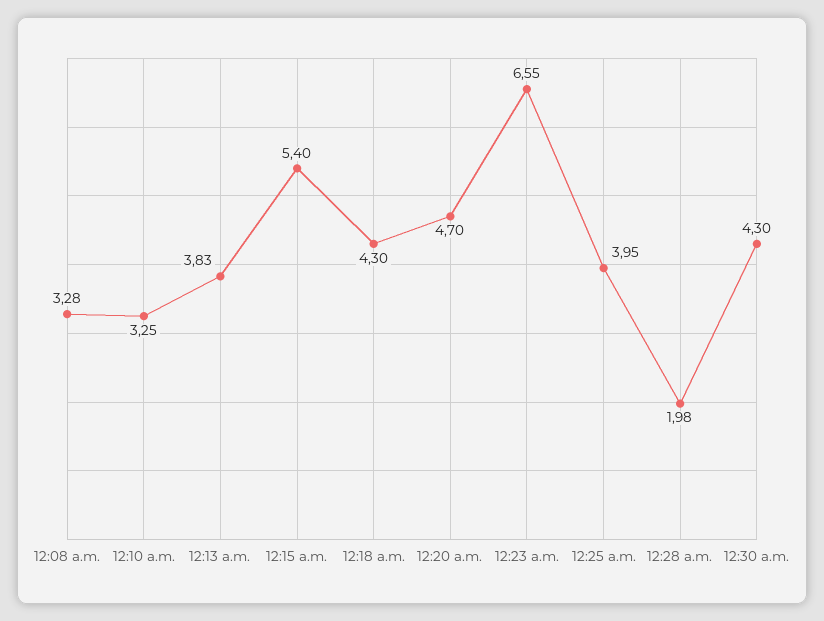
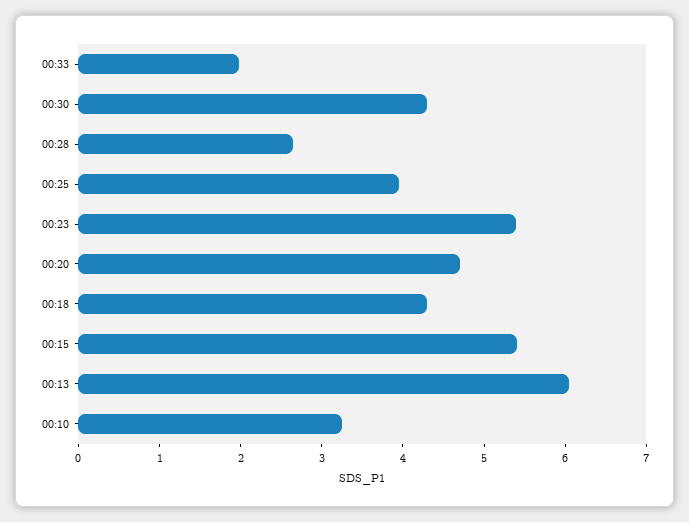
12:08 a.m.: 3.28 -> none
12:13 a.m.: 3.83 -> 6
12:23 a.m.: 6.55 -> 5.4
12:28 a.m.: 1.98 -> 2.6
00:33: none -> 2

